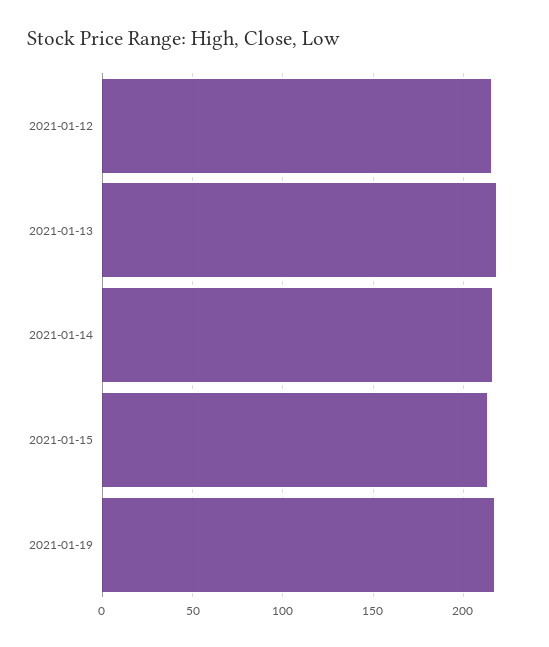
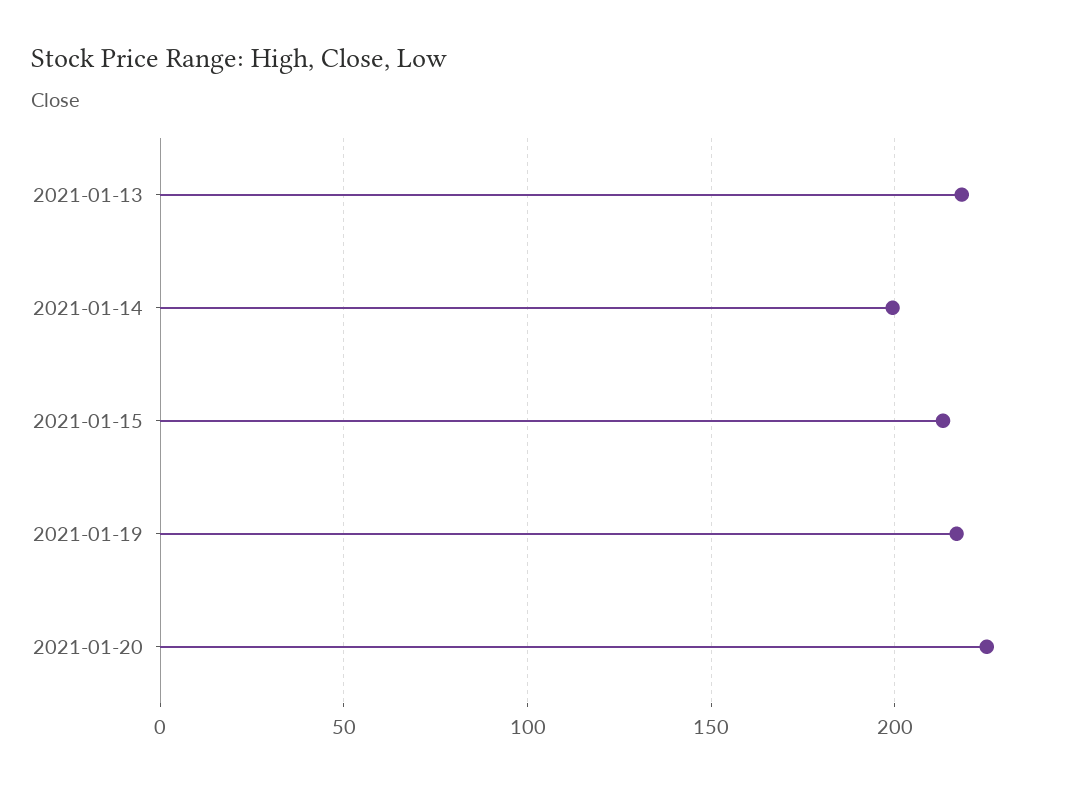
2021-01-12: 215 -> none
2021-01-14: 215 -> 200
2021-01-20: none -> 225

